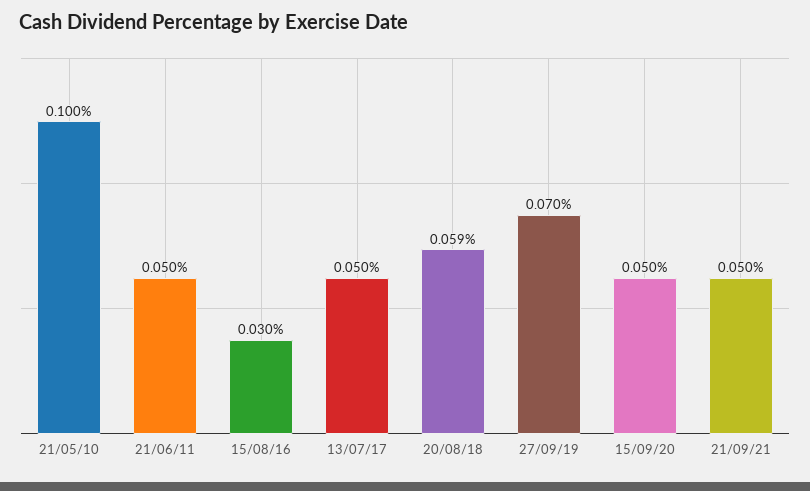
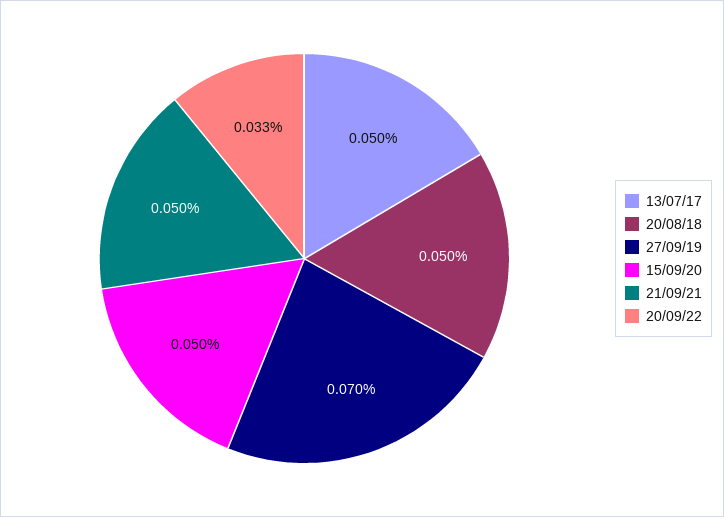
21/05/10: 0.1 -> none
21/06/11: 0.05 -> none
15/08/16: 0.03 -> none
20/08/18: 0.059 -> 0.05
20/09/22: none -> 0.033

